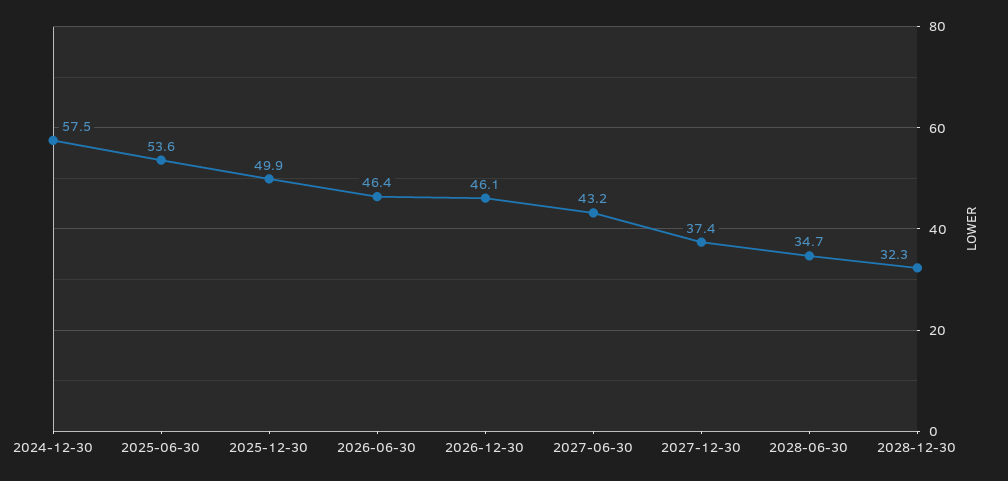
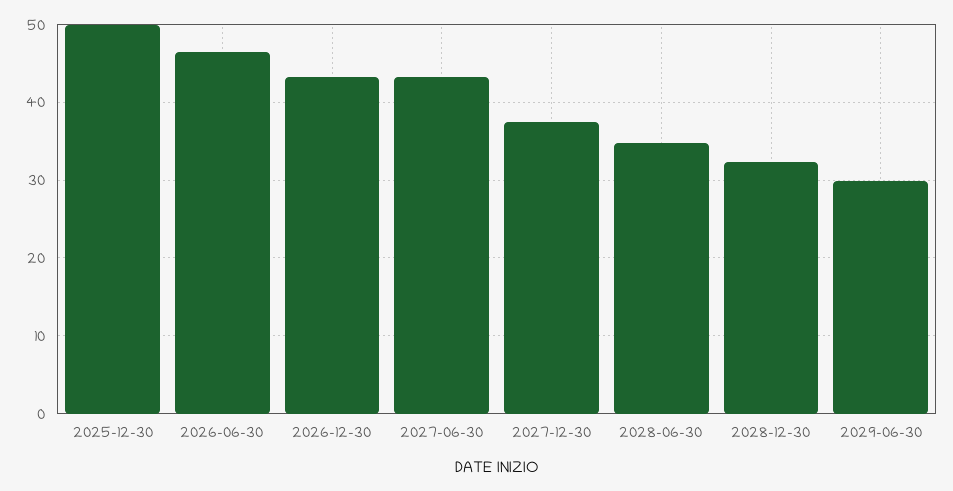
2024-12-30: 57.5 -> none
2025-06-30: 53.6 -> none
2026-12-30: 46.1 -> 43
2029-06-30: none -> 30

